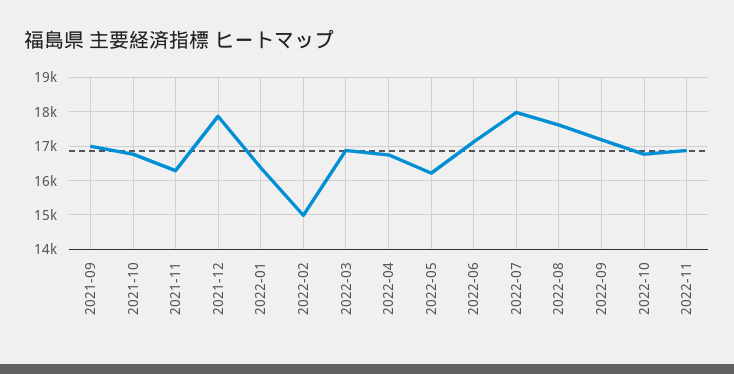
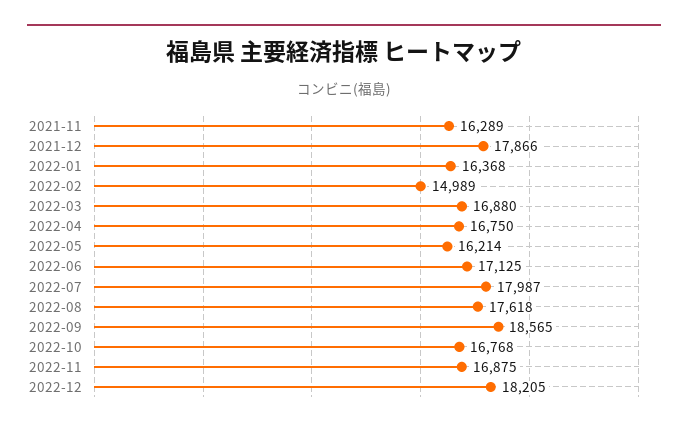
2021-09: 17000 -> none
2021-10: 16800 -> none
2022-09: 17200 -> 18565
2022-12: none -> 18205

